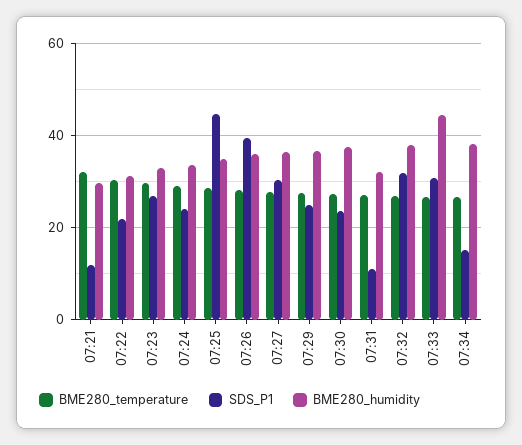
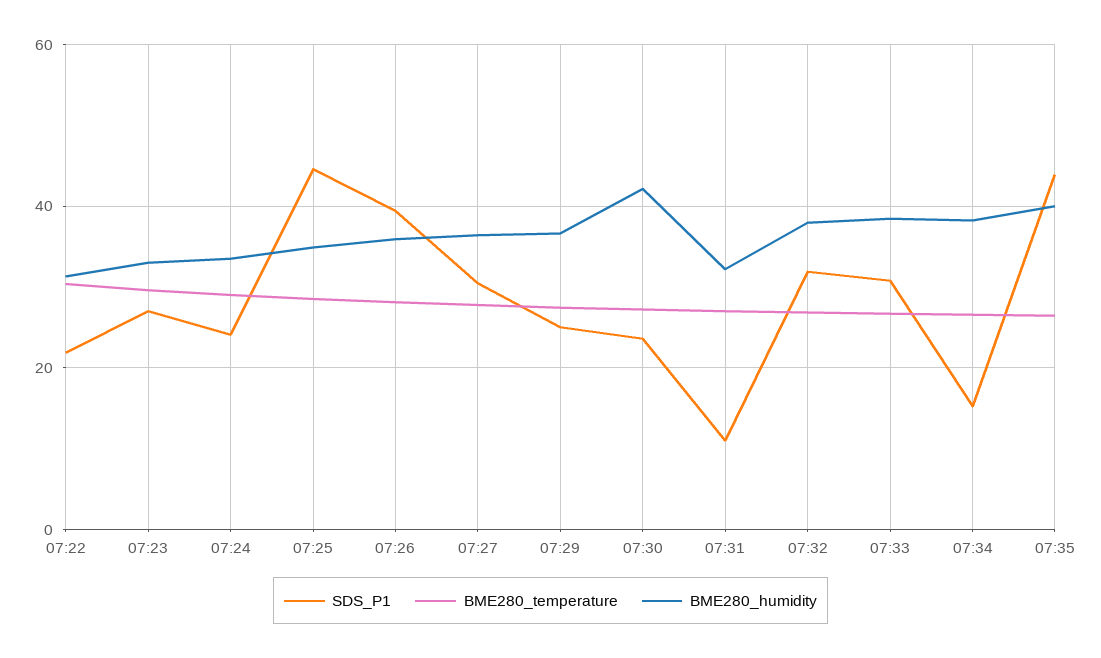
BME280_temperature, 07:21: 32 -> none
SDS_P1, 07:21: 12 -> none
BME280_humidity, 07:21: 30 -> none
BME280_humidity, 07:30: 38 -> 42
BME280_humidity, 07:33: 44 -> 38
SDS_P1, 07:35: none -> 44
BME280_temperature, 07:35: none -> 26
BME280_humidity, 07:35: none -> 40

